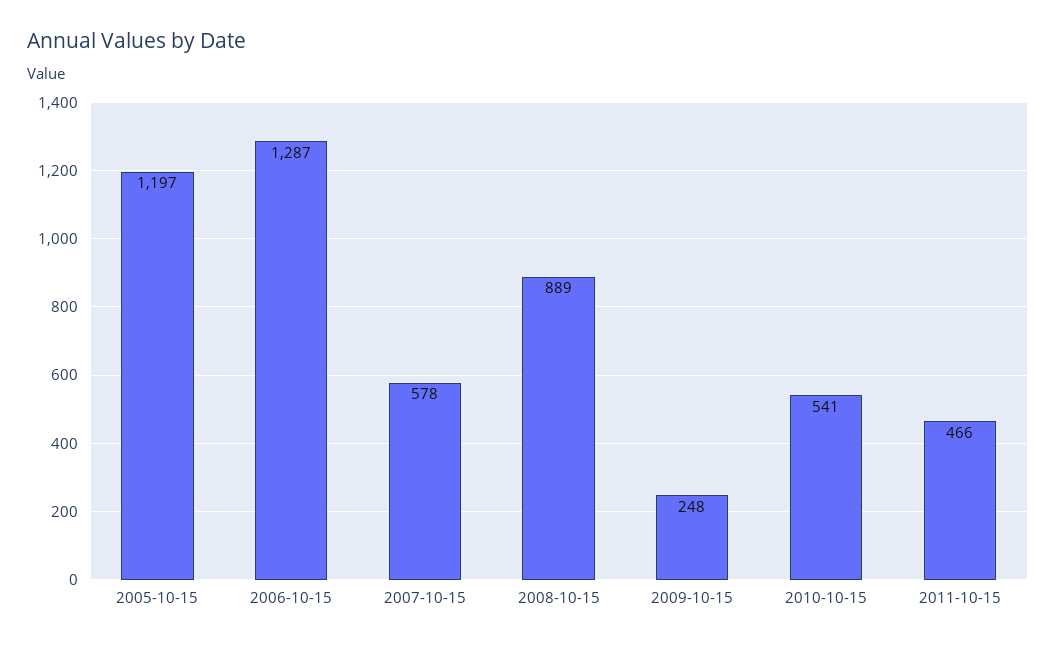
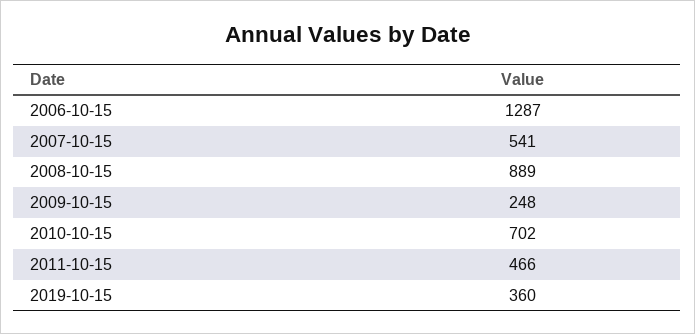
2005-10-15: 1197 -> none
2007-10-15: 578 -> 541
2010-10-15: 541 -> 702
2019-10-15: none -> 360

